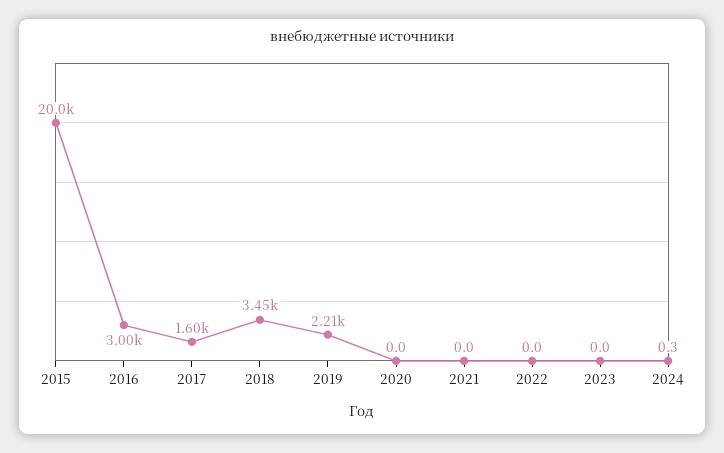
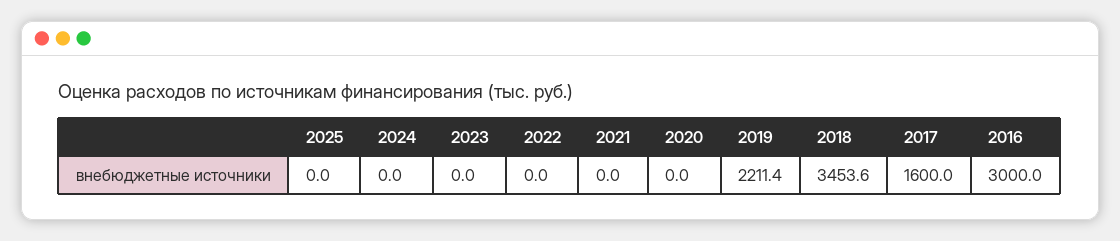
2015: 20000 -> none
2024: 0.3 -> 0
2025: none -> 0

